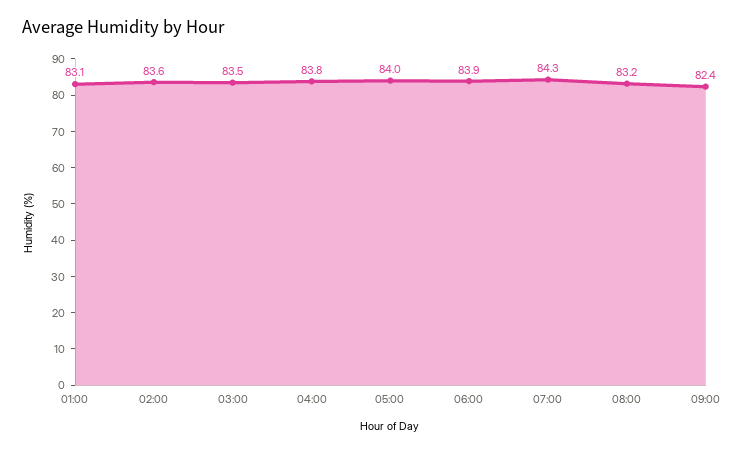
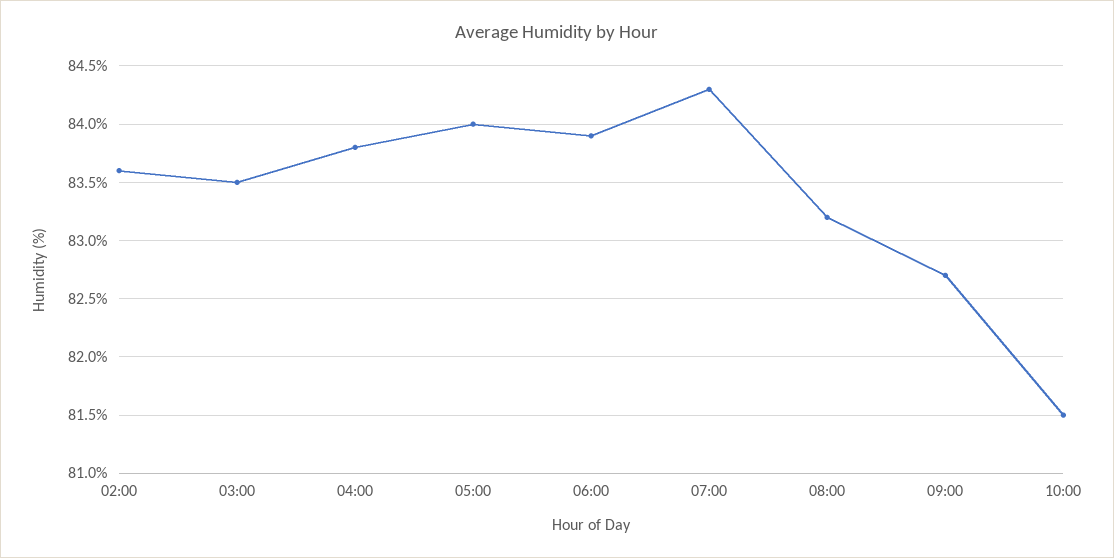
01:00: 83.1 -> none
09:00: 82.4 -> 82.7
10:00: none -> 81.5

